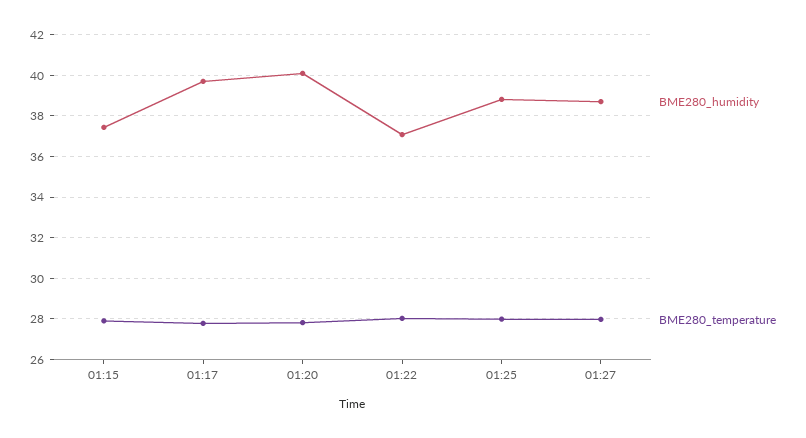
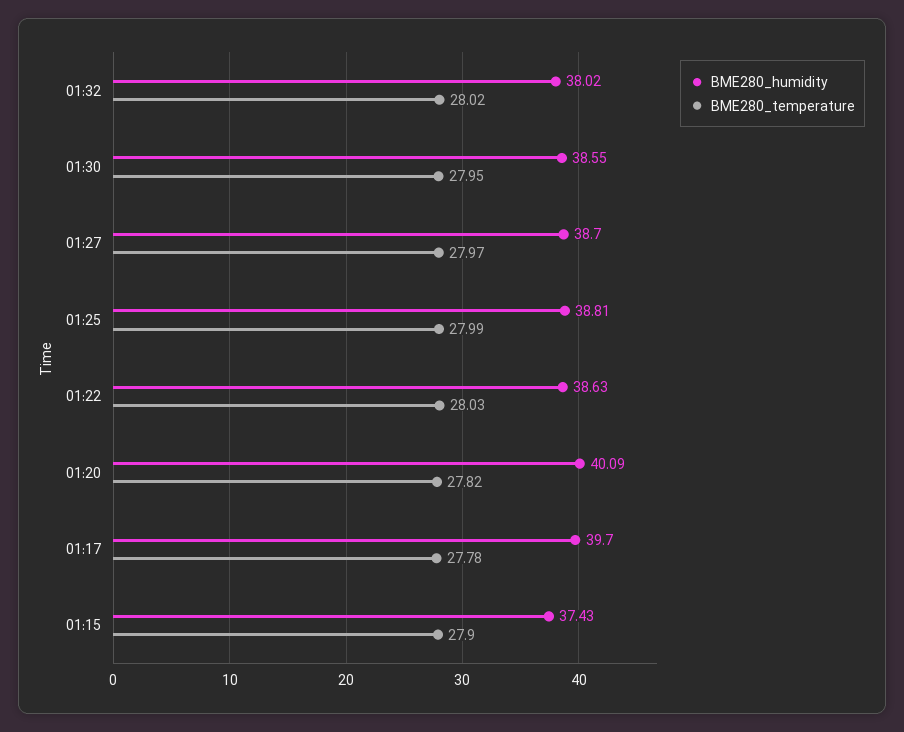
BME280_humidity, 01:22: 37 -> 38.63
BME280_humidity, 01:32: none -> 38.02
BME280_temperature, 01:32: none -> 28.02
BME280_humidity, 01:30: none -> 38.55
BME280_temperature, 01:30: none -> 27.95

